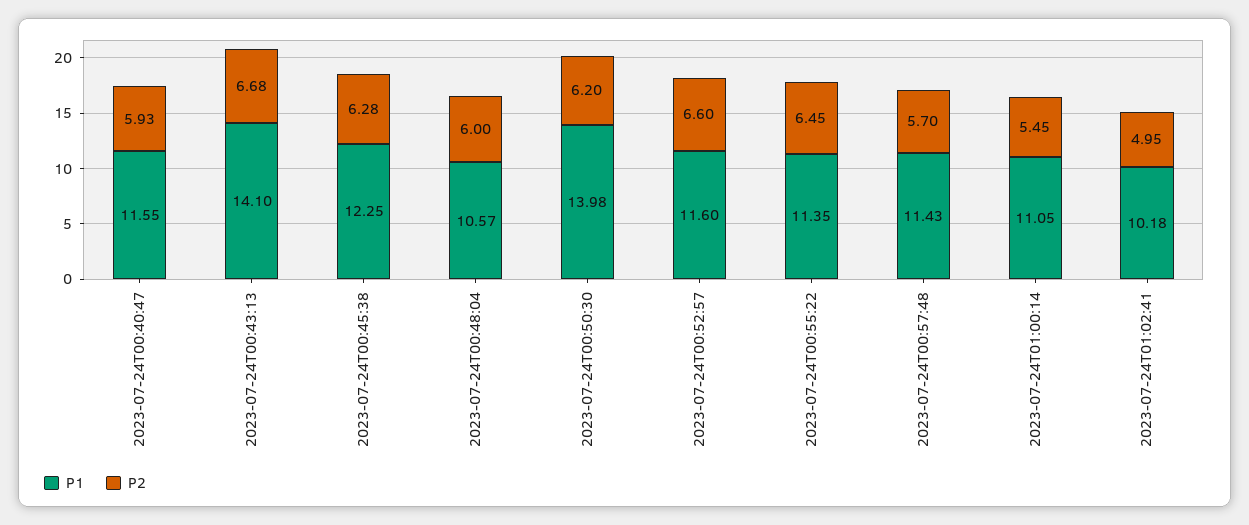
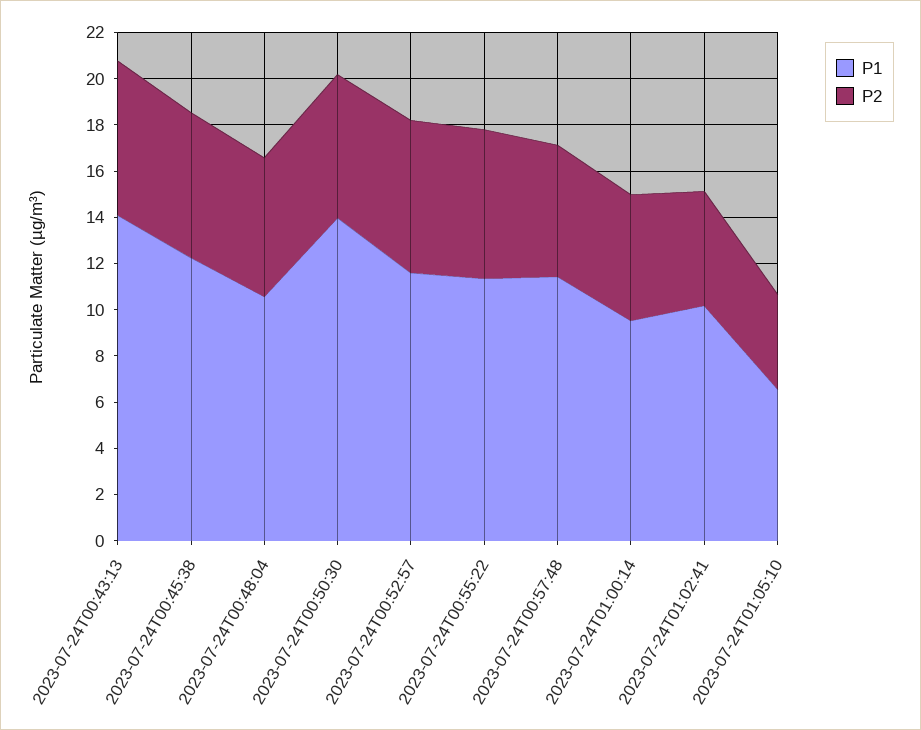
P1, 2023-07-24T00:40:47: 11.55 -> none
P2, 2023-07-24T00:40:47: 5.93 -> none
P1, 2023-07-24T01:00:14: 11.05 -> 9.5
P1, 2023-07-24T01:05:10: none -> 6.5
P2, 2023-07-24T01:05:10: none -> 4

